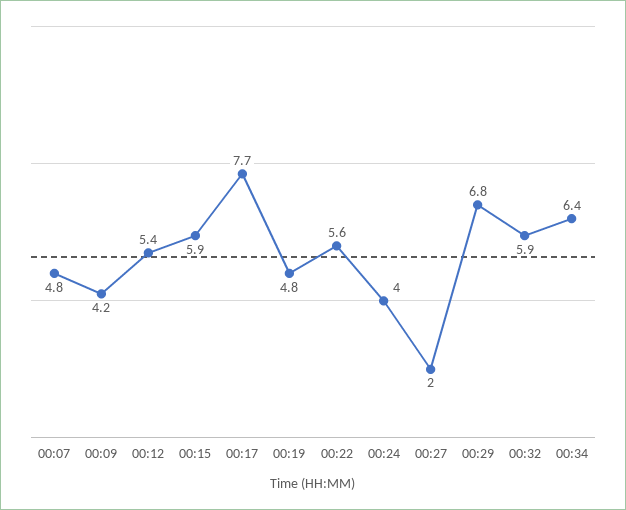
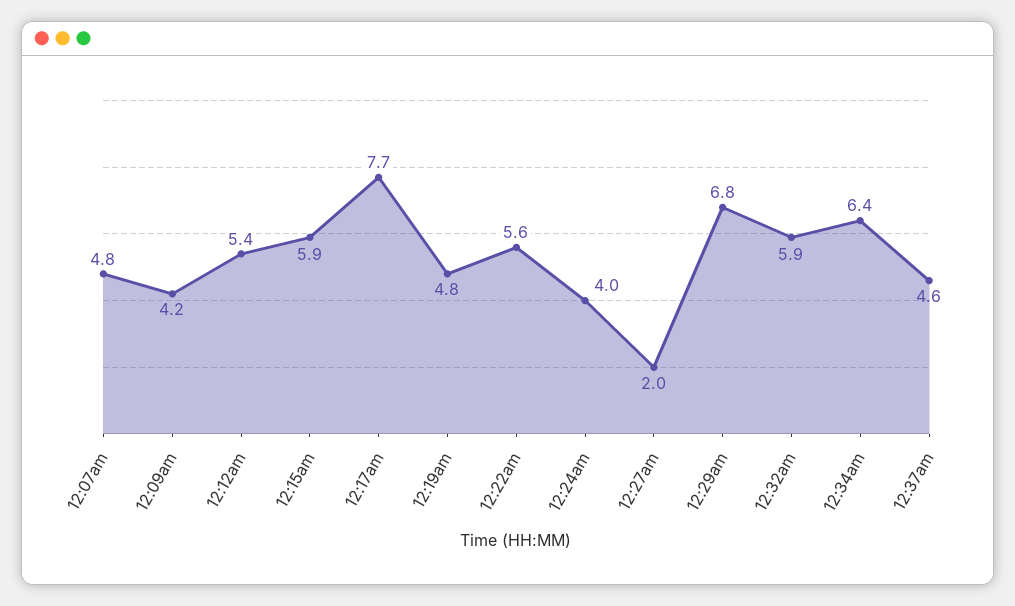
12:37am: none -> 4.6

